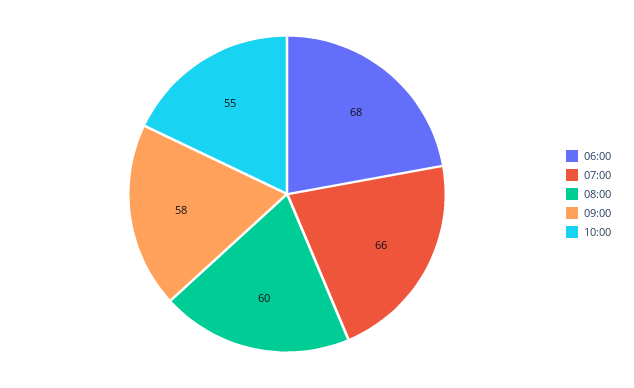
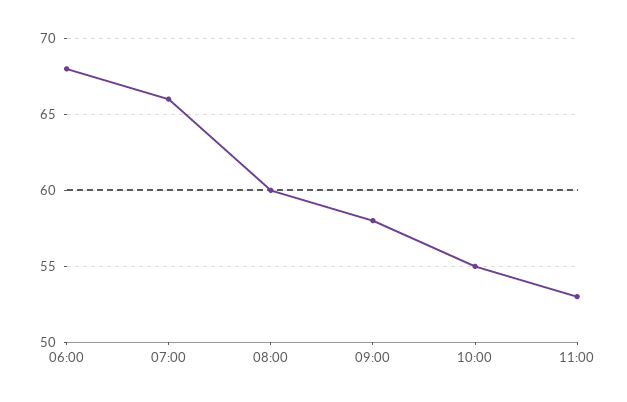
11:00: none -> 53

